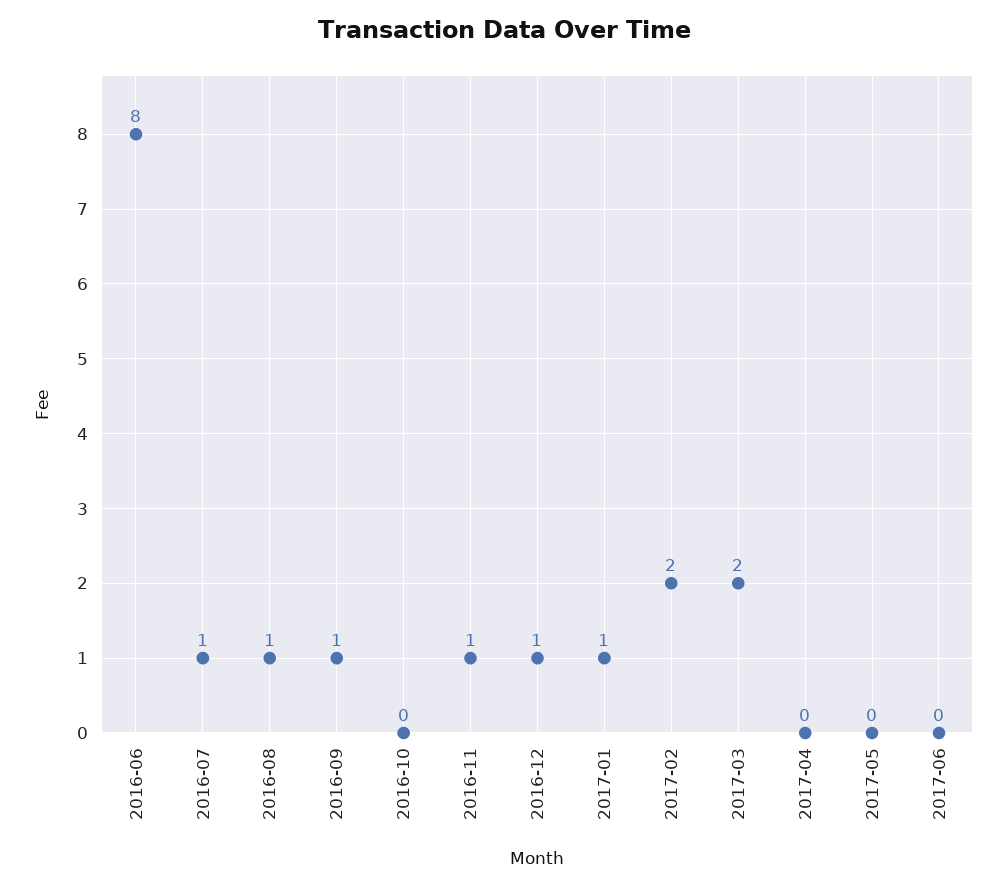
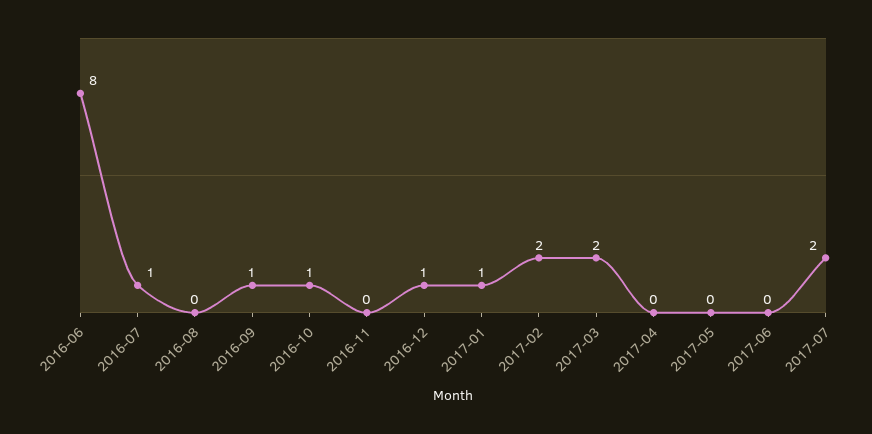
2016-08: 1 -> 0
2016-10: 0 -> 1
2016-11: 1 -> 0
2017-07: none -> 2

